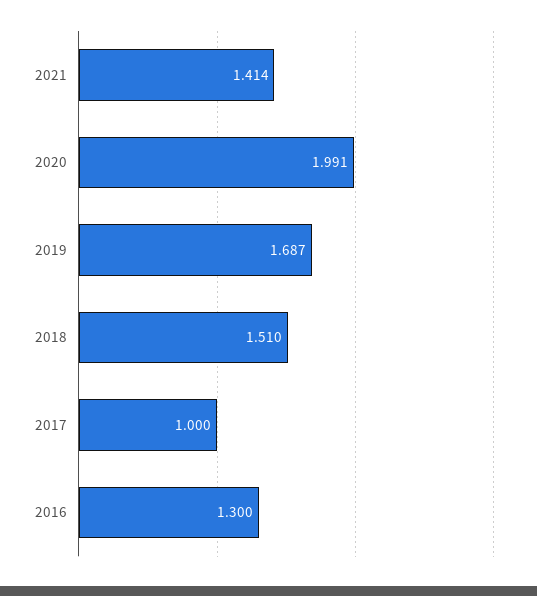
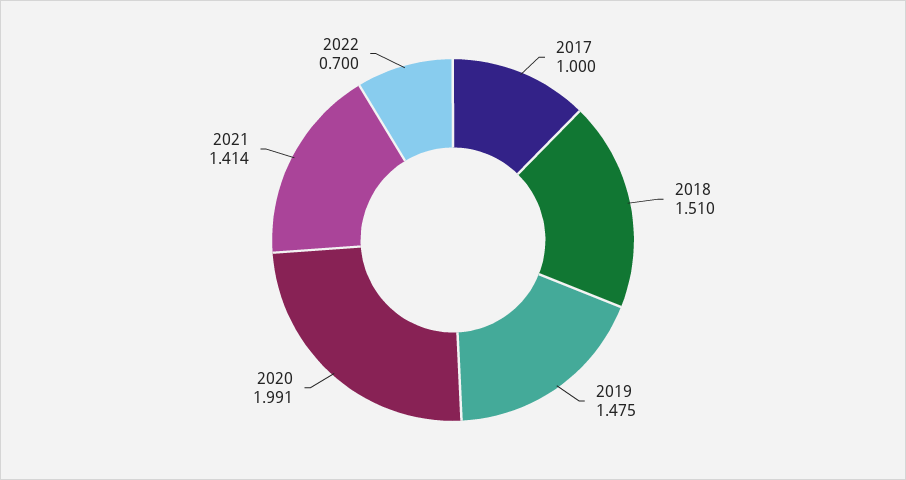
2019: 1.687 -> 1.475
2016: 1.3 -> none
2022: none -> 0.7

